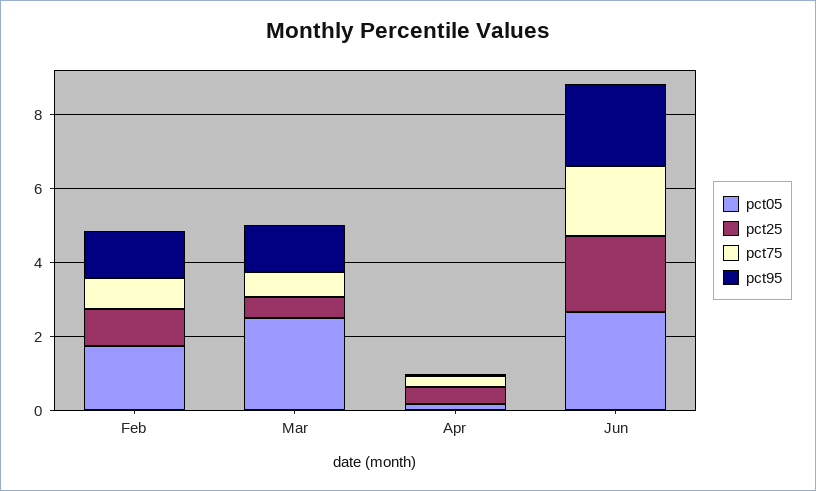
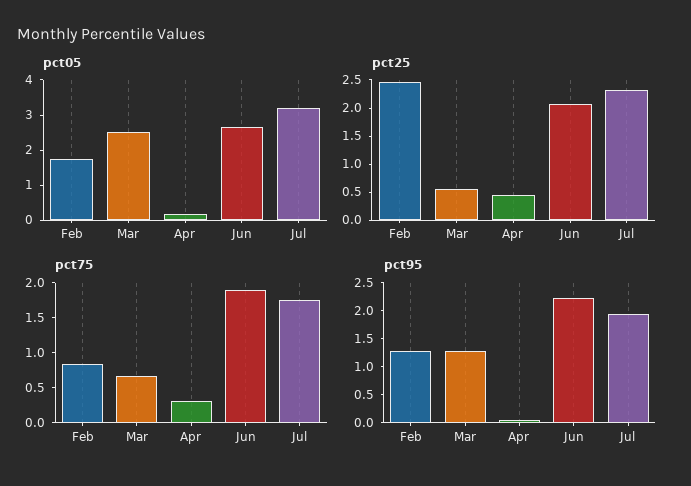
pct25, Feb: 1 -> 2.5
pct05, Jul: none -> 3.25
pct25, Jul: none -> 2.25
pct75, Jul: none -> 1.75
pct95, Jul: none -> 2

